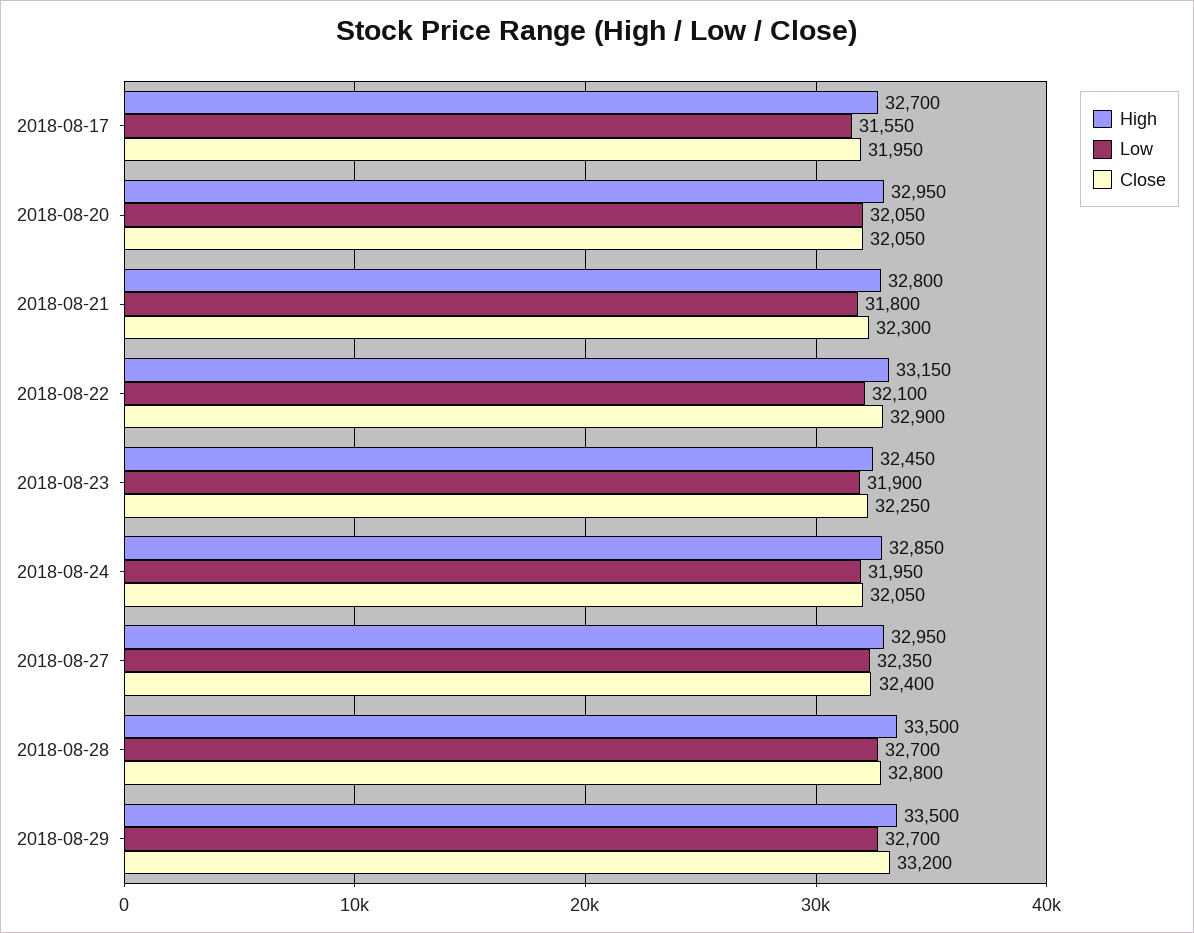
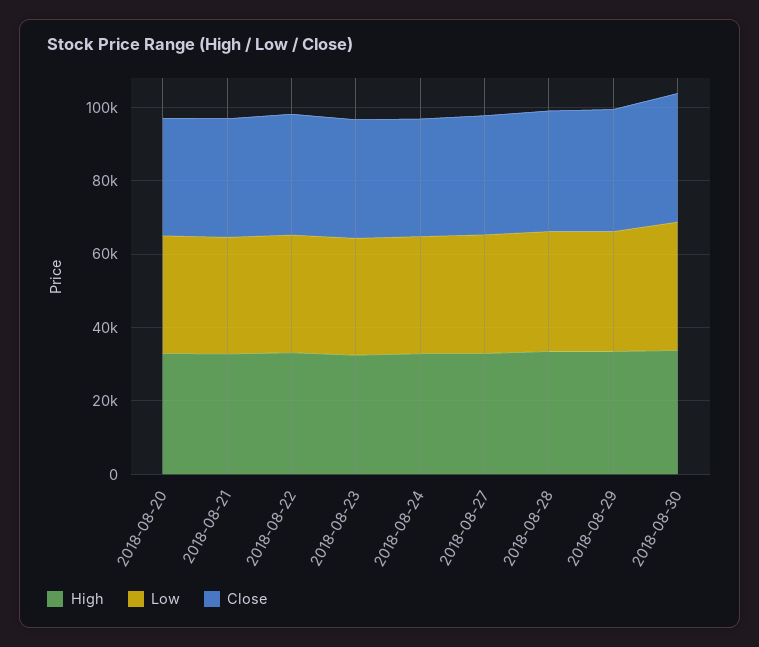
High, 2018-08-17: 32700 -> none
Low, 2018-08-17: 31550 -> none
Close, 2018-08-17: 31950 -> none
High, 2018-08-30: none -> 35000
Low, 2018-08-30: none -> 35000
Close, 2018-08-30: none -> 35000

